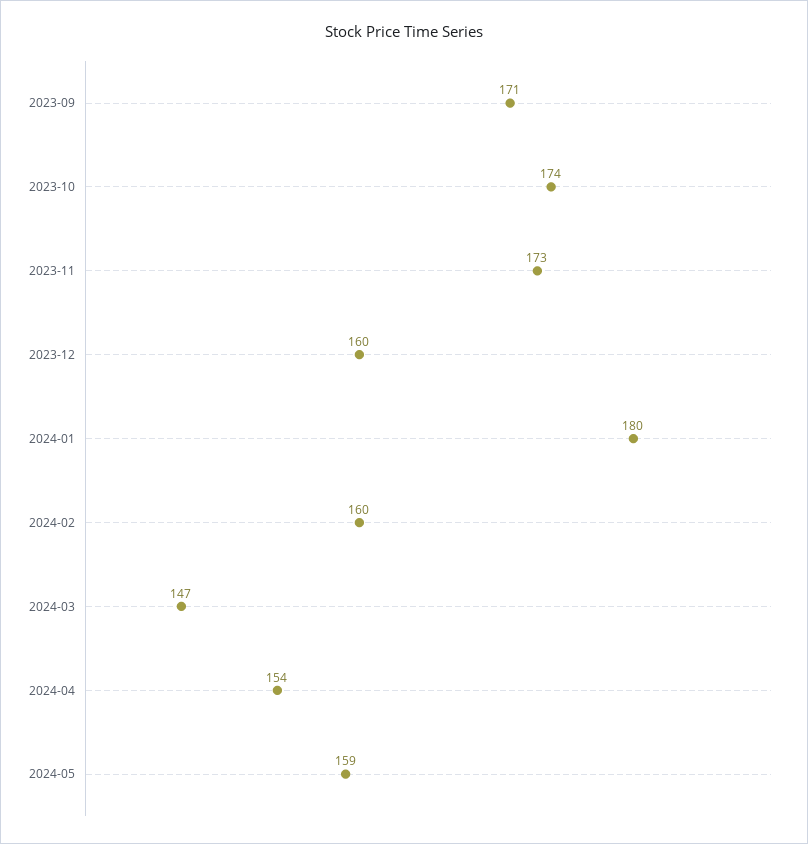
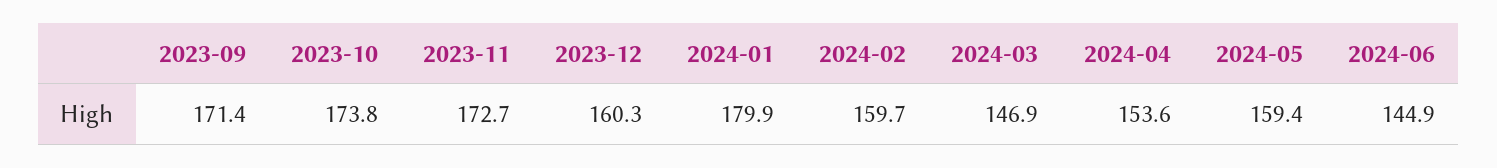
2024-06: none -> 144.9

